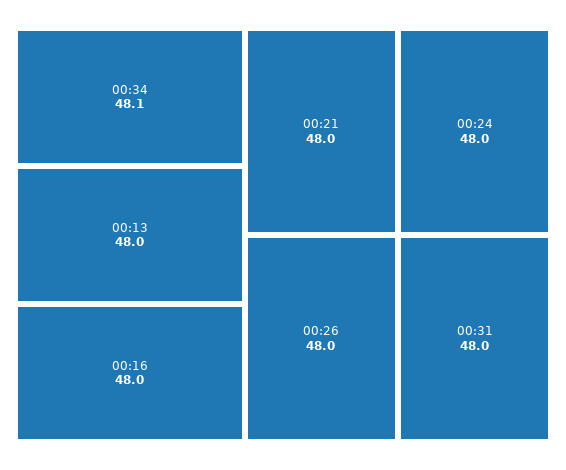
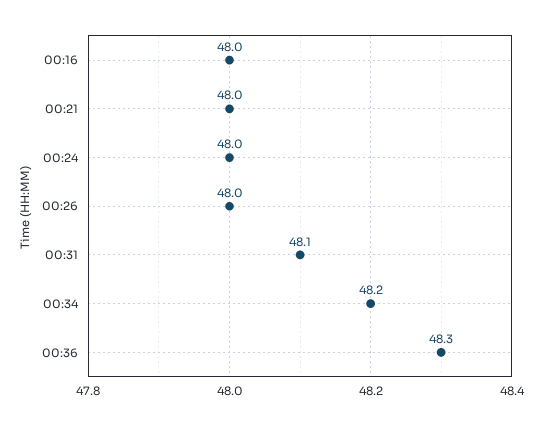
00:34: 48.1 -> 48.2
00:13: 48 -> none
00:31: 48 -> 48.1
00:36: none -> 48.3

